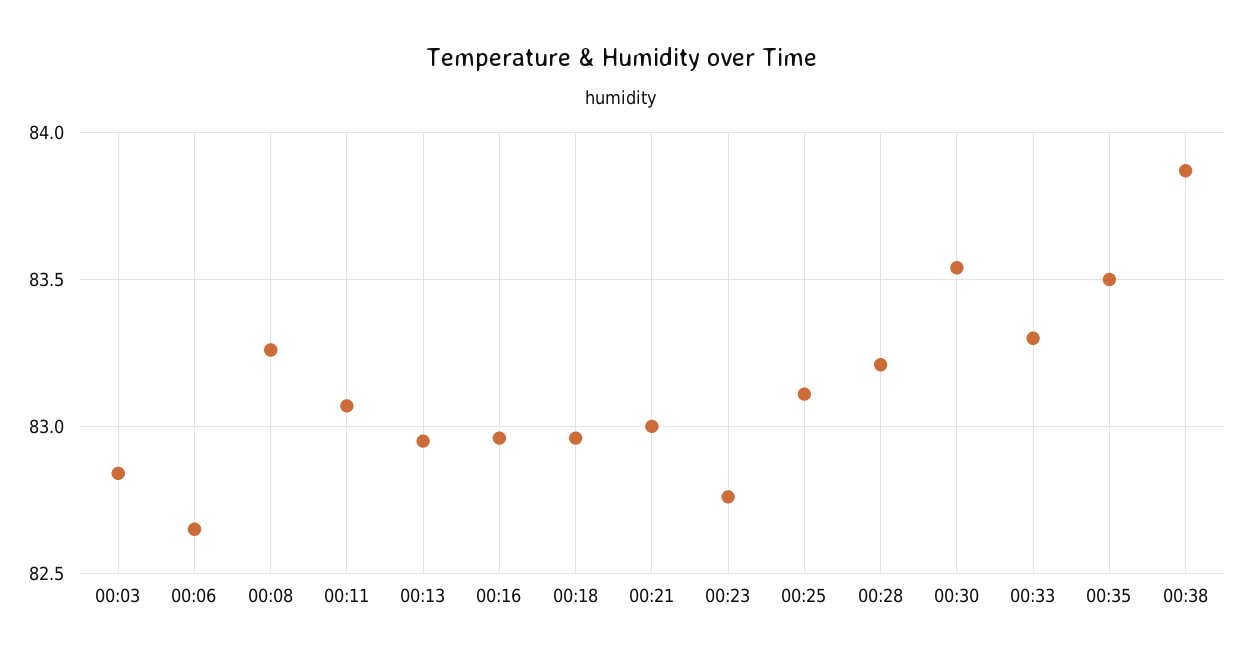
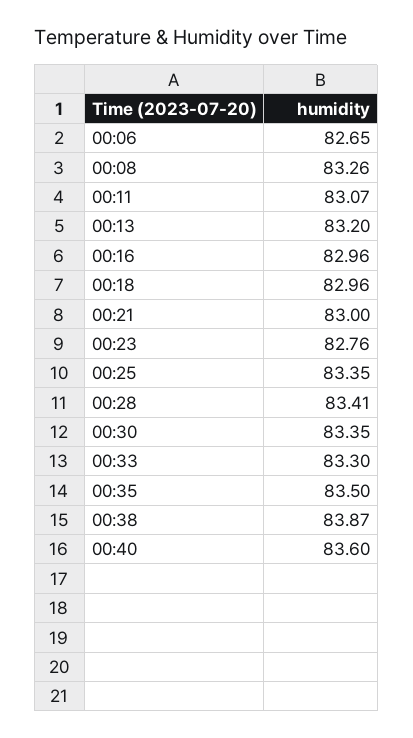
00:03: 82.85 -> none
00:13: 82.95 -> 83.2
00:25: 83.1 -> 83.35
00:28: 83.2 -> 83.41
00:30: 83.55 -> 83.35
00:40: none -> 83.6

